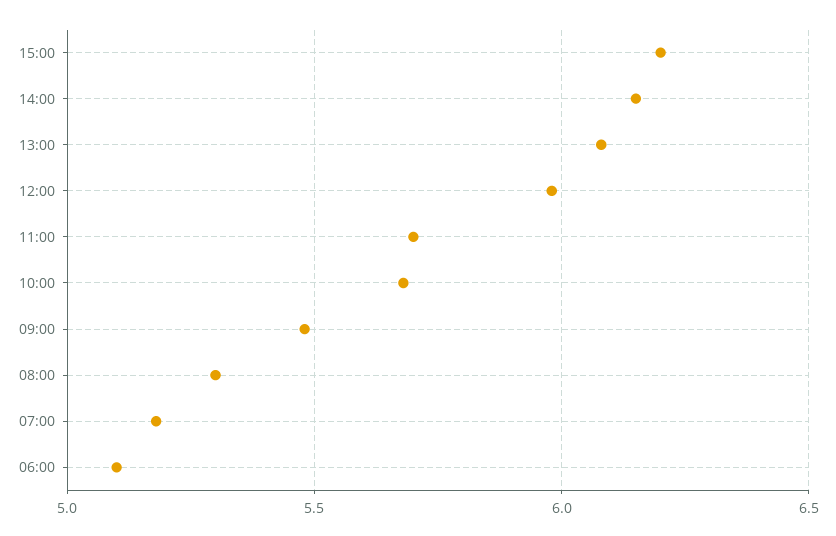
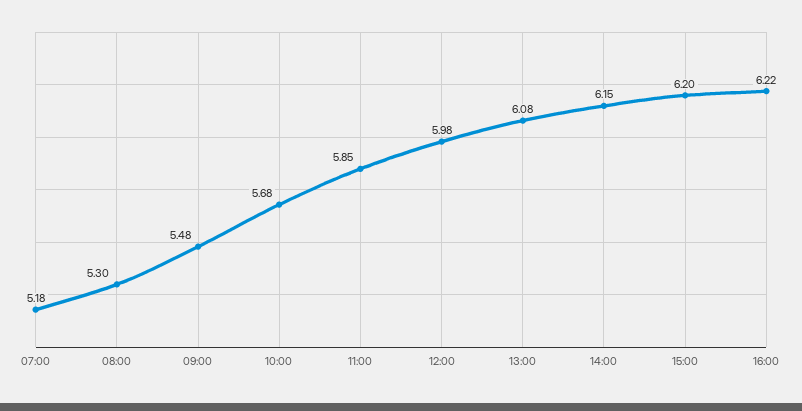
11:00: 5.7 -> 5.85
06:00: 5.1 -> none
16:00: none -> 6.22

